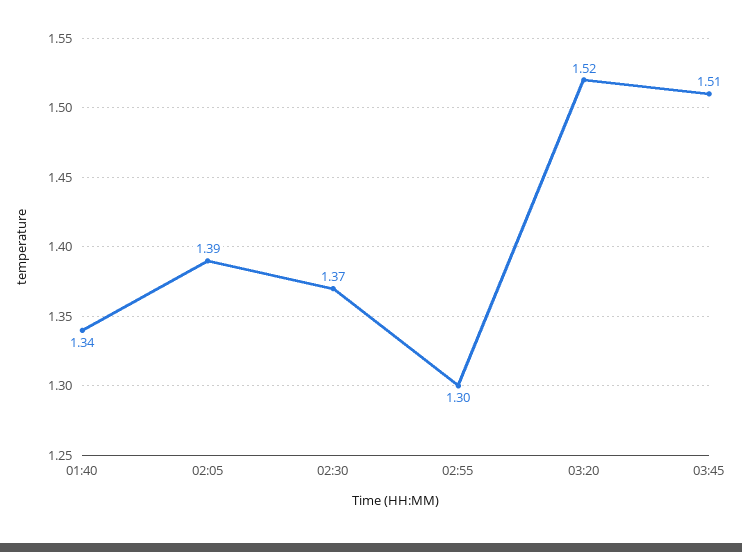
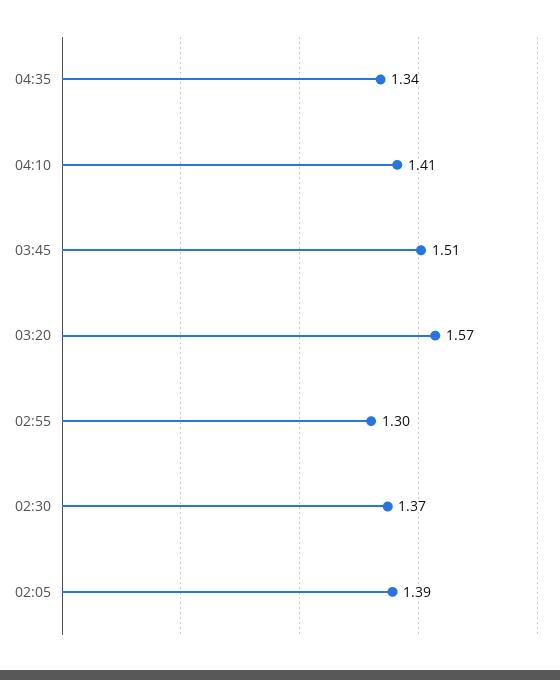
01:40: 1.34 -> none
03:20: 1.52 -> 1.57
04:35: none -> 1.34
04:10: none -> 1.41

